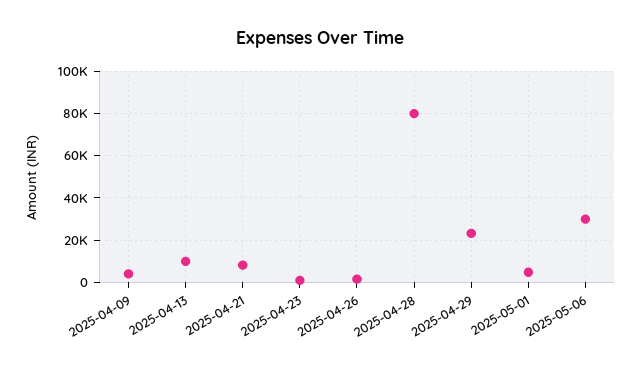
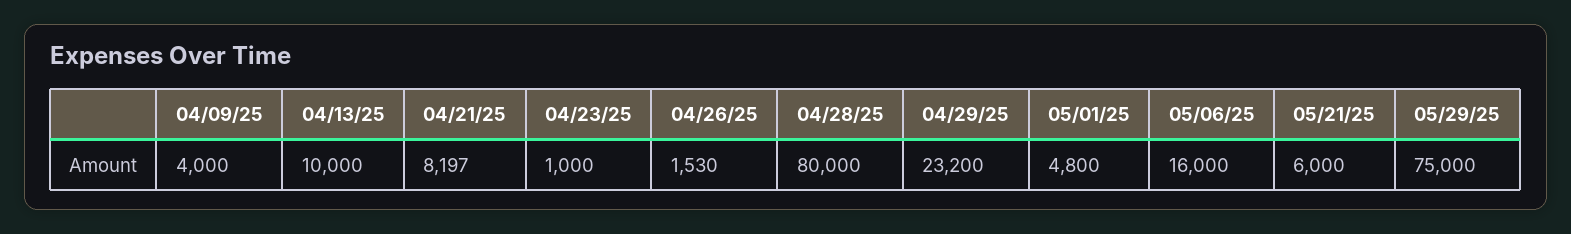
2025-05-06: 30000 -> 16000
05/21/25: none -> 6000
05/29/25: none -> 75000

